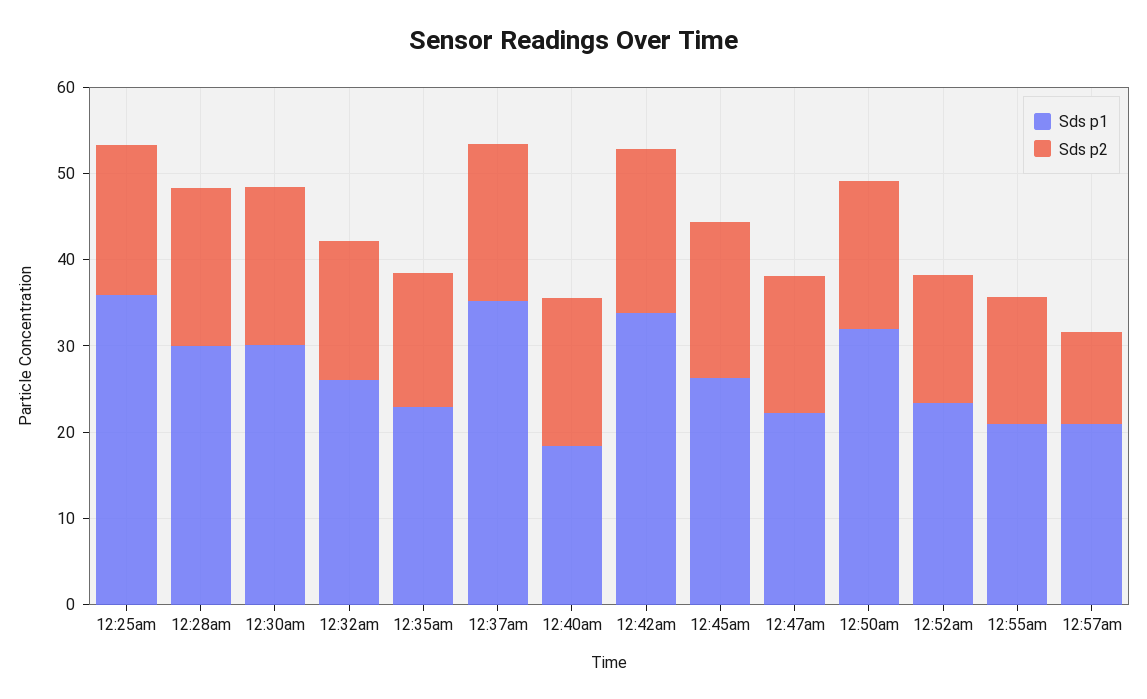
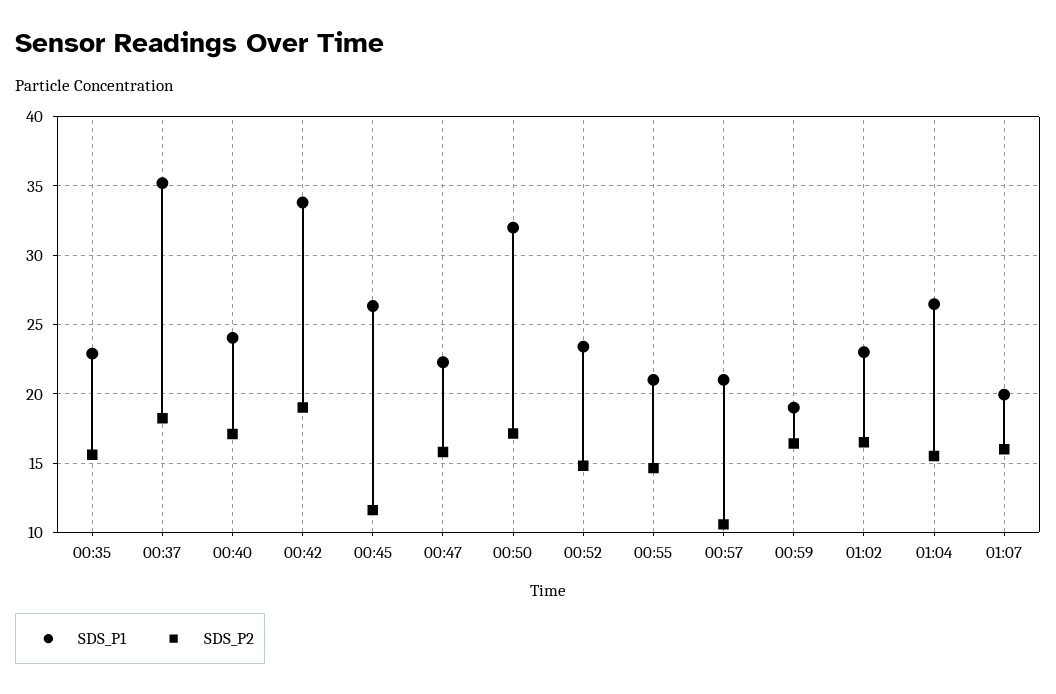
Sds p1, 12:25am: 36 -> none
Sds p2, 12:25am: 18 -> none
Sds p1, 12:28am: 30 -> none
Sds p2, 12:28am: 18 -> none
Sds p1, 12:30am: 30 -> none
Sds p2, 12:30am: 18 -> none
Sds p1, 12:32am: 26 -> none
Sds p2, 12:32am: 16 -> none
Sds p1, 12:40am: 18 -> 24
Sds p2, 12:45am: 18 -> 11.5
Sds p1, 00:59: none -> 19
Sds p2, 00:59: none -> 16.5
Sds p1, 01:02: none -> 23
Sds p2, 01:02: none -> 16.5
Sds p1, 01:04: none -> 26.5
Sds p2, 01:04: none -> 15.5
Sds p1, 01:07: none -> 20
Sds p2, 01:07: none -> 16

